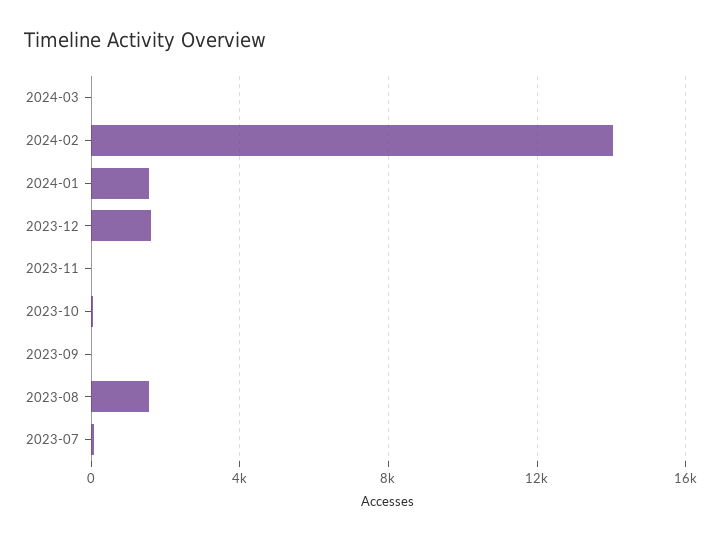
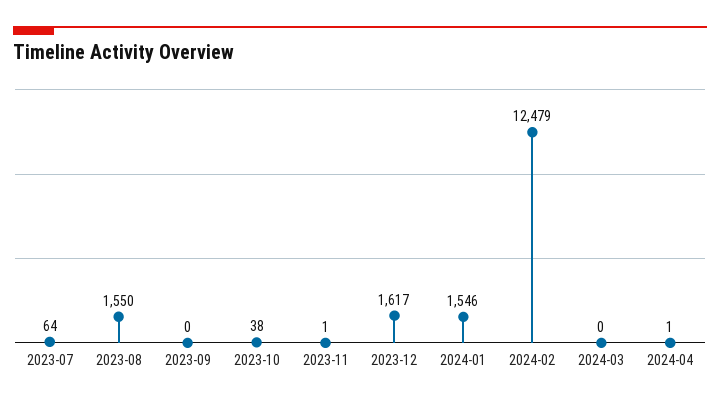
2024-02: 14000 -> 12479
2024-04: none -> 1

